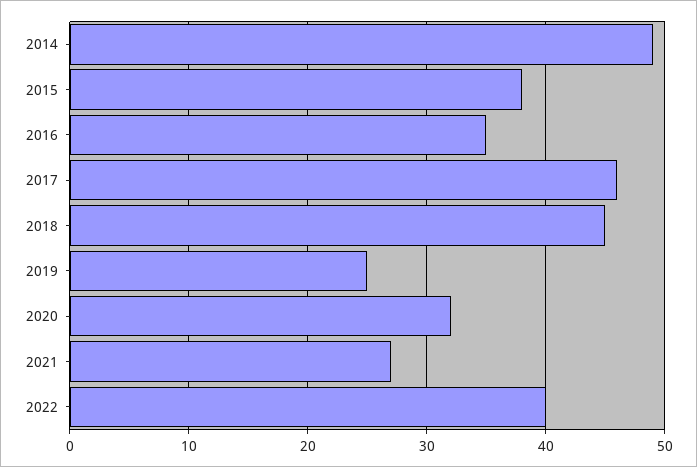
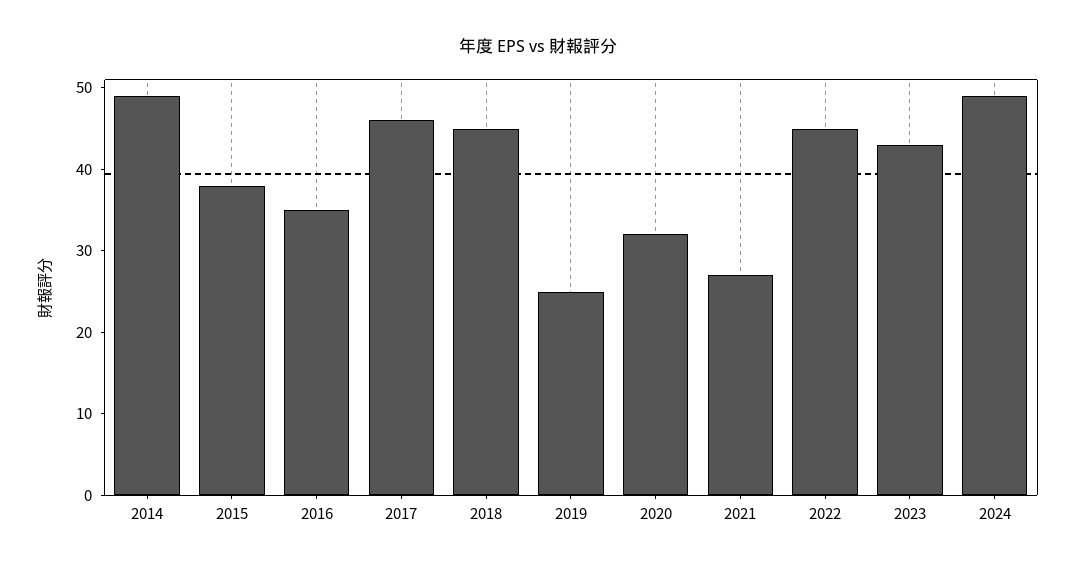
2022: 40 -> 45
2023: none -> 43
2024: none -> 49

